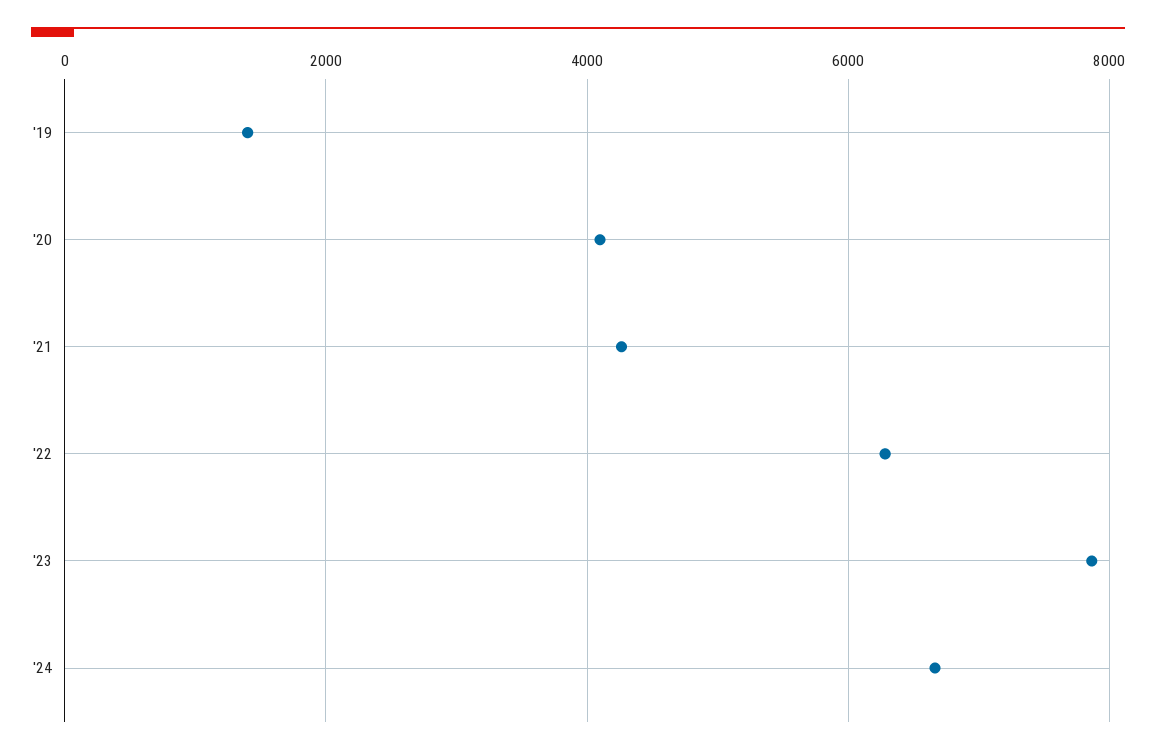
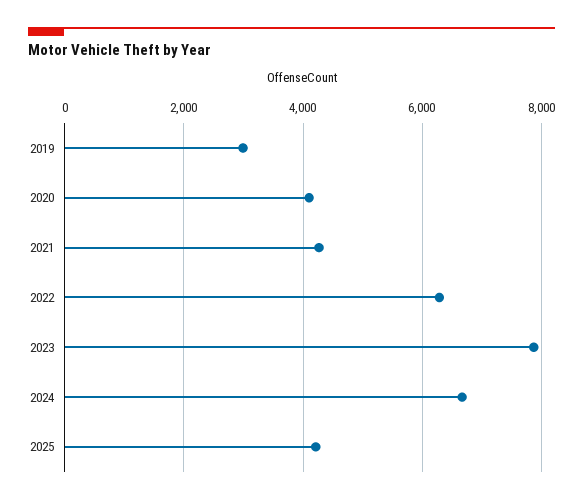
'19: 1400 -> 3000
2025: none -> 4200

